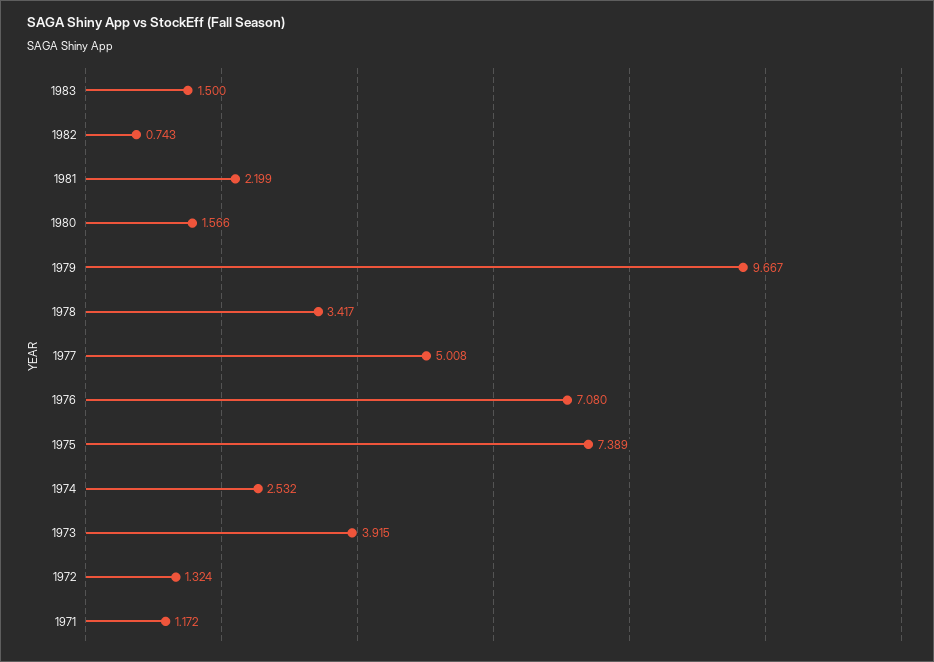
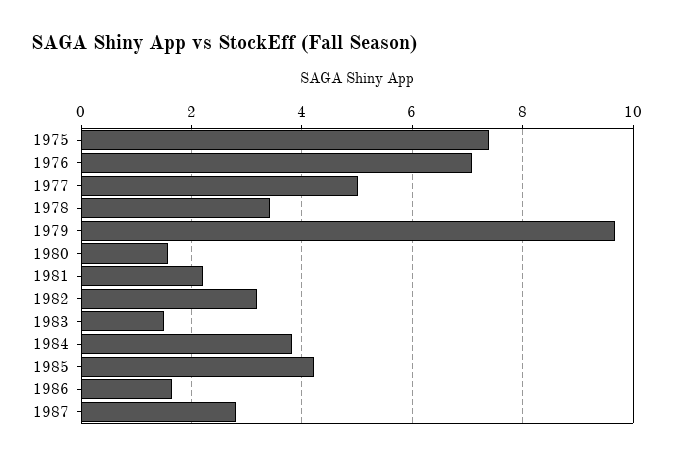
1982: 0.743 -> 3.2
1974: 2.532 -> none
1973: 3.915 -> none
1972: 1.324 -> none
1971: 1.172 -> none
1984: none -> 3.8
1985: none -> 4.2
1986: none -> 1.6
1987: none -> 2.8

